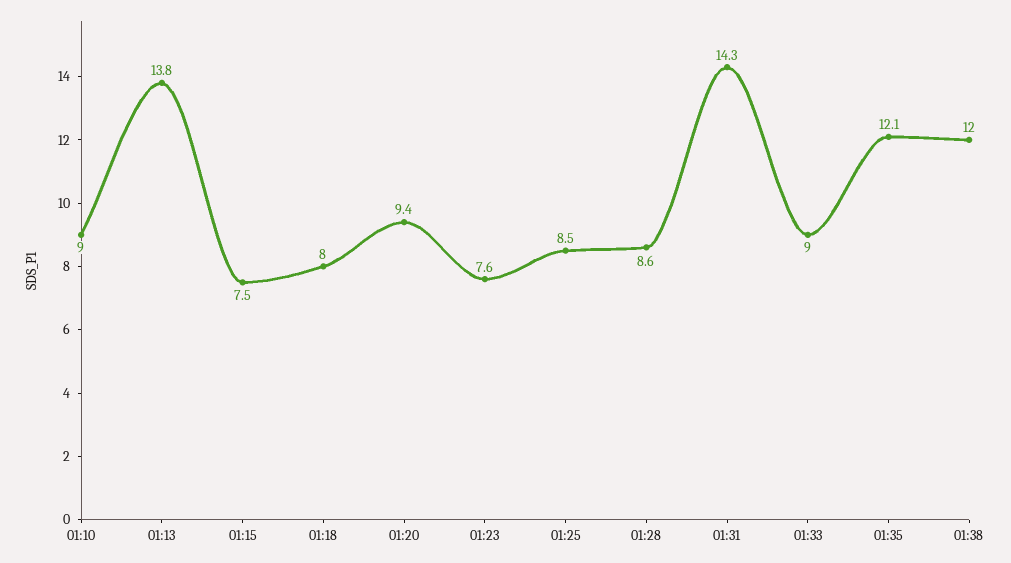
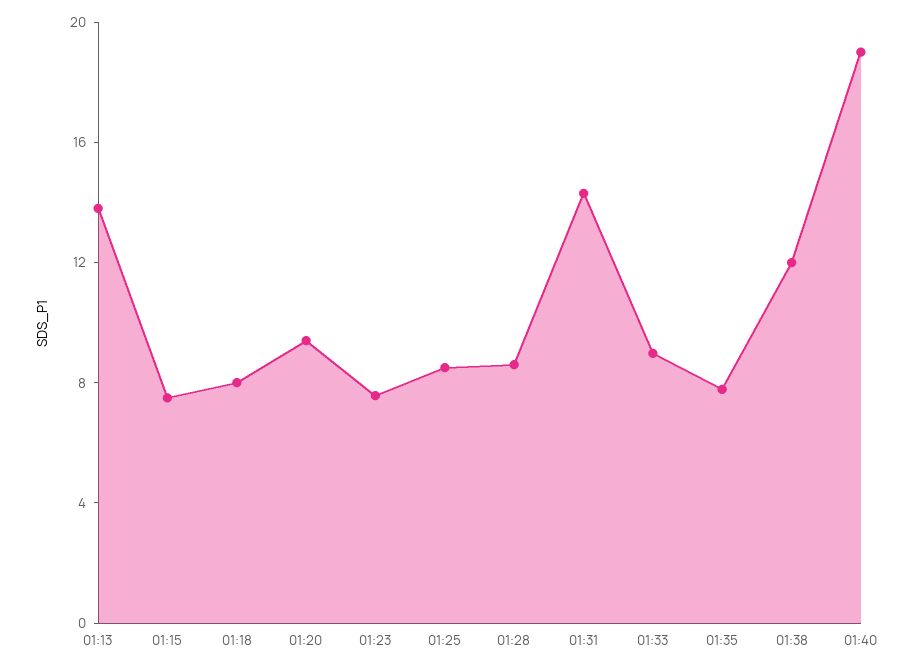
01:10: 9 -> none
01:35: 12.1 -> 8
01:40: none -> 19

